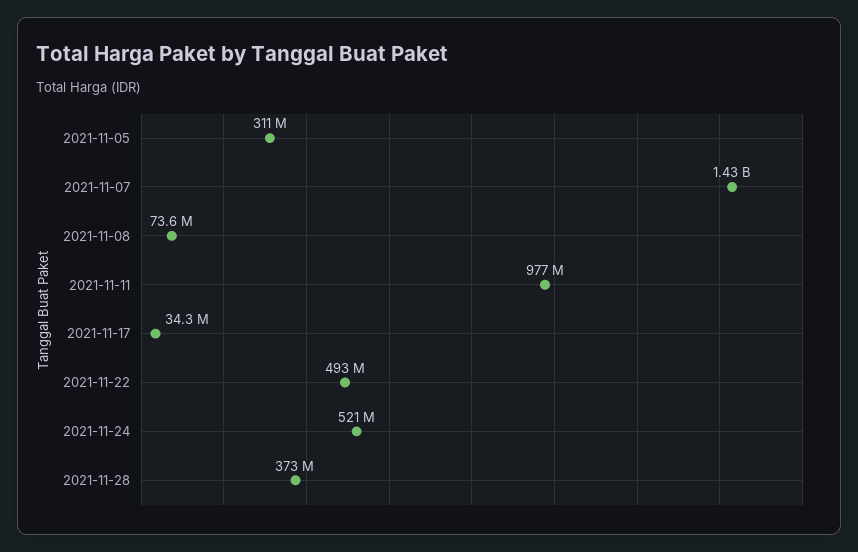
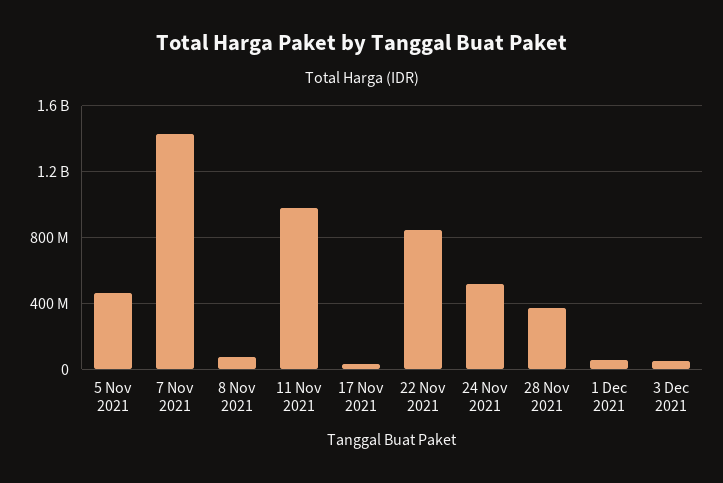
2021-11-05: 311000000 -> 450000000
2021-11-22: 493000000 -> 850000000
1 Dec 2021: none -> 50000000
3 Dec 2021: none -> 50000000

